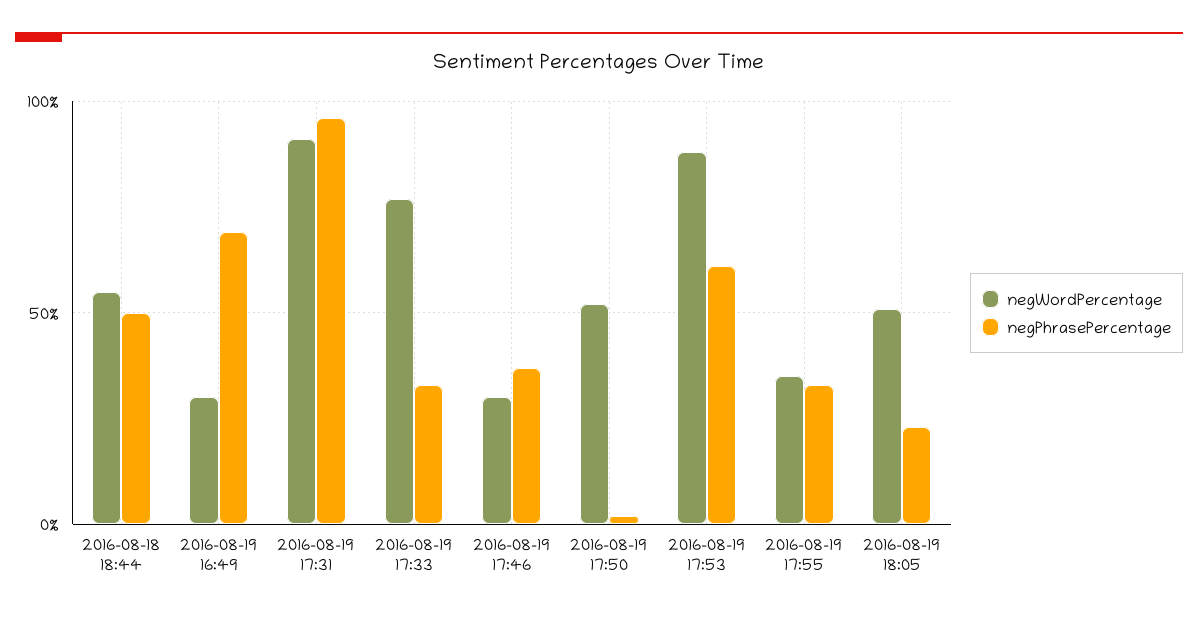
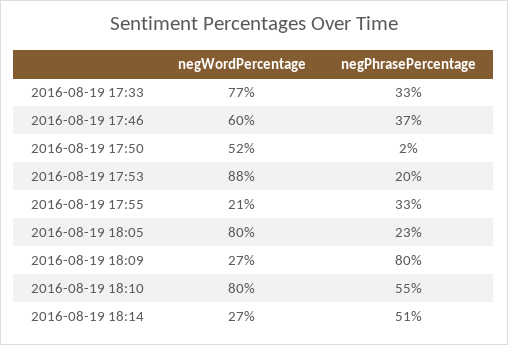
negWordPercentage, 2016-08-18 18:44: 55 -> none
negPhrasePercentage, 2016-08-18 18:44: 50 -> none
negWordPercentage, 2016-08-19 16:49: 30 -> none
negPhrasePercentage, 2016-08-19 16:49: 70 -> none
negWordPercentage, 2016-08-19 17:31: 90 -> none
negPhrasePercentage, 2016-08-19 17:31: 95 -> none
negWordPercentage, 2016-08-19 17:46: 30 -> 60
negPhrasePercentage, 2016-08-19 17:53: 60 -> 20
negWordPercentage, 2016-08-19 17:55: 35 -> 21
negWordPercentage, 2016-08-19 18:05: 50 -> 80
negWordPercentage, 2016-08-19 18:09: none -> 27
negPhrasePercentage, 2016-08-19 18:09: none -> 80
negWordPercentage, 2016-08-19 18:10: none -> 80
negPhrasePercentage, 2016-08-19 18:10: none -> 55
negWordPercentage, 2016-08-19 18:14: none -> 27
negPhrasePercentage, 2016-08-19 18:14: none -> 51

